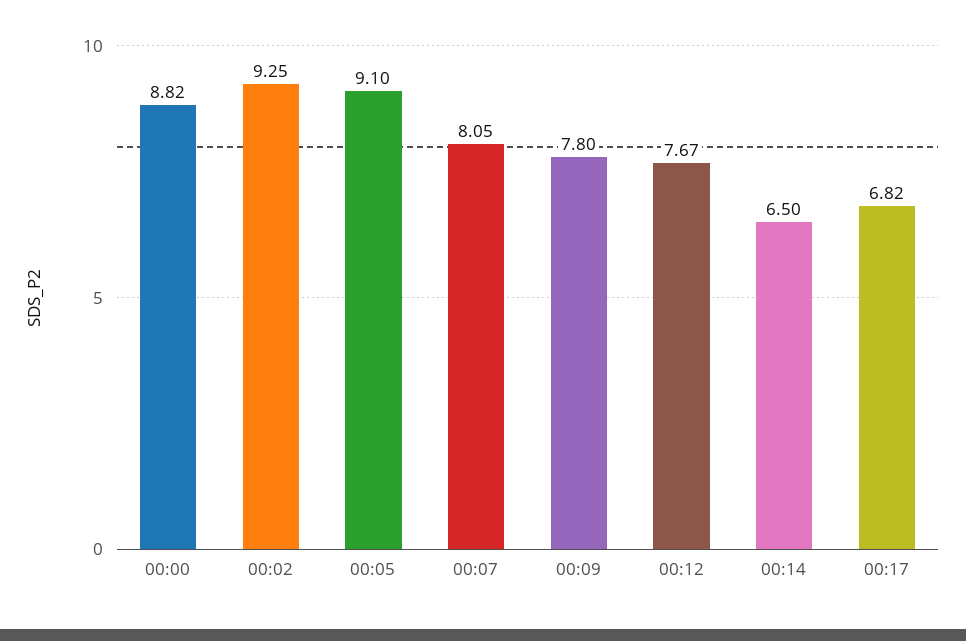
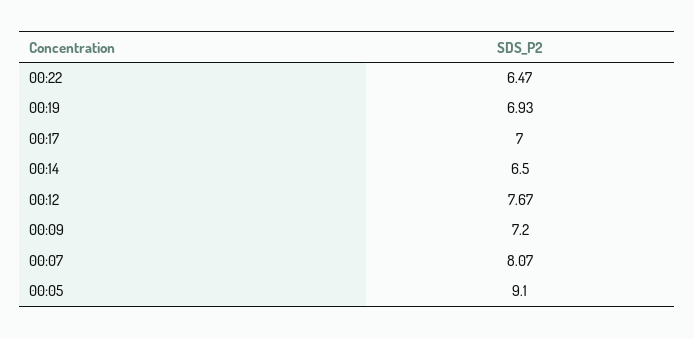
00:00: 8.82 -> none
00:02: 9.25 -> none
00:07: 8.05 -> 8.07
00:09: 7.8 -> 7.2
00:17: 6.82 -> 7
00:22: none -> 6.47
00:19: none -> 6.93

